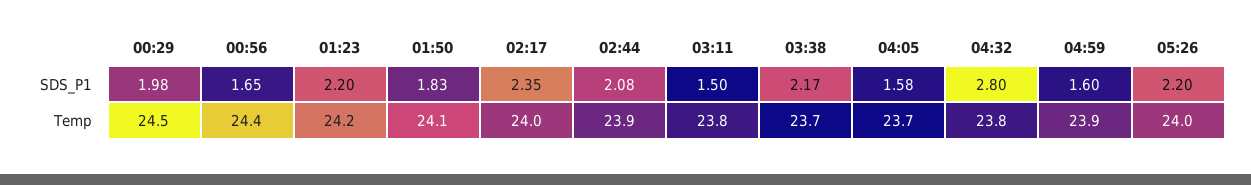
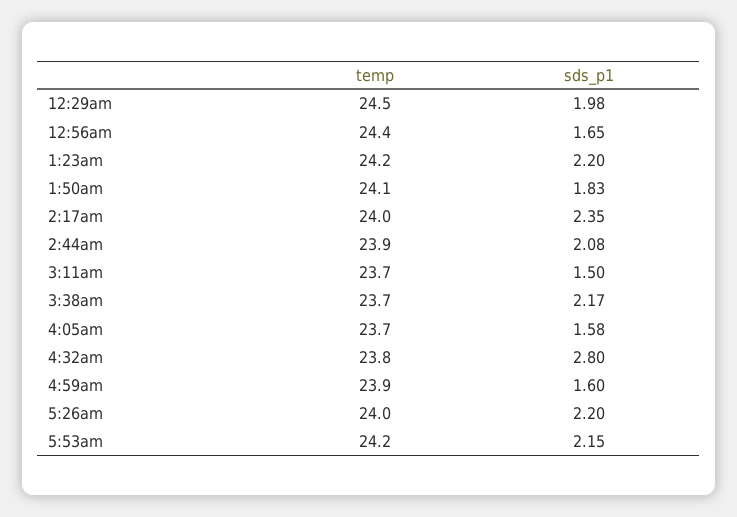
03:11, Temp: 23.8 -> 23.7
5:53am, Temp: none -> 24.2
5:53am, SDS_P1: none -> 2.15

